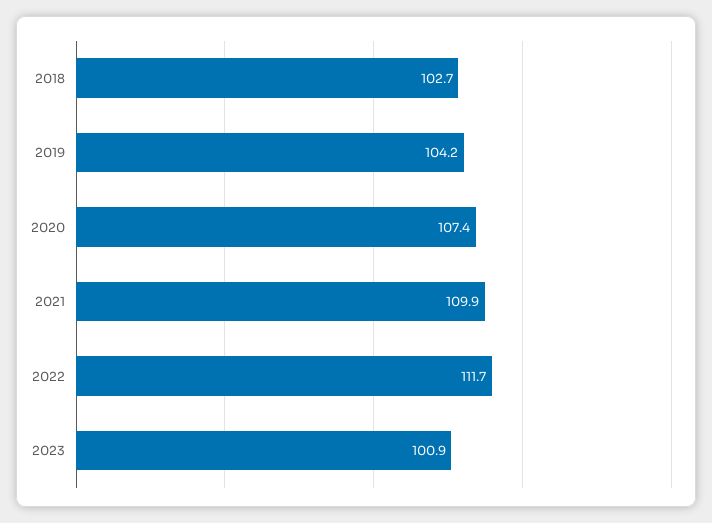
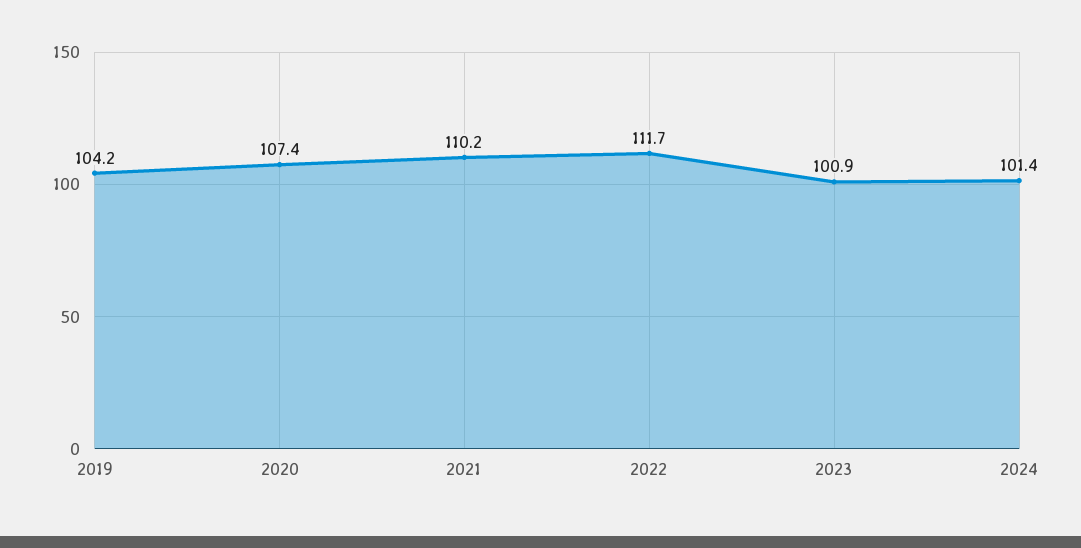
2018: 102.7 -> none
2021: 109.9 -> 110.2
2024: none -> 101.4

